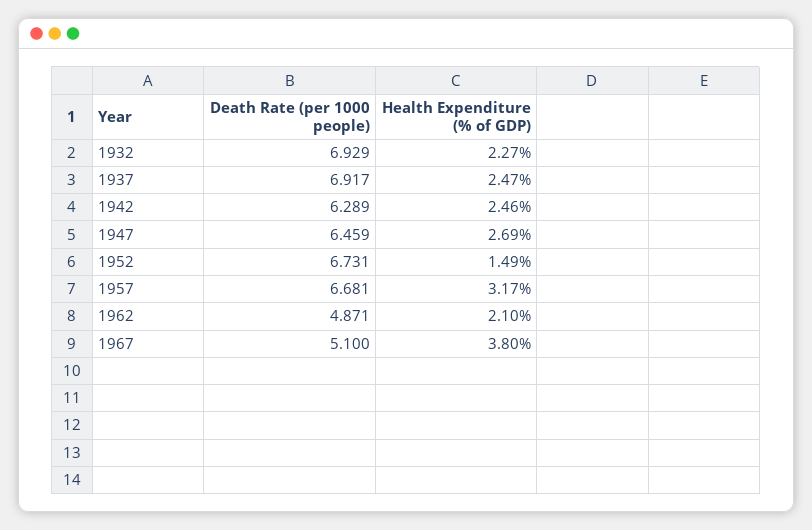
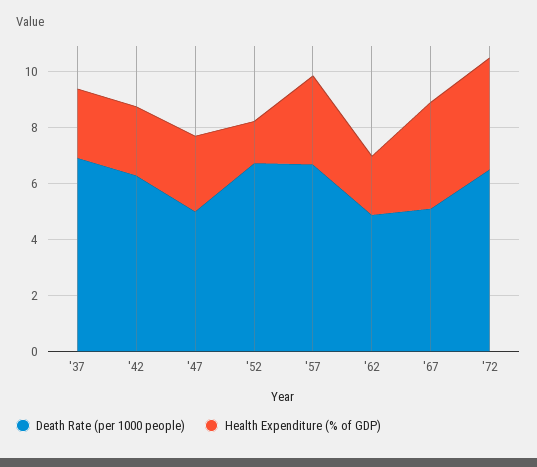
Death Rate (per 1000 people), 1932: 6.929 -> none
Health Expenditure (% of GDP), 1932: 2.27 -> none
Death Rate (per 1000 people), 1947: 6.459 -> 5
Death Rate (per 1000 people), '72: none -> 6.5
Health Expenditure (% of GDP), '72: none -> 4

